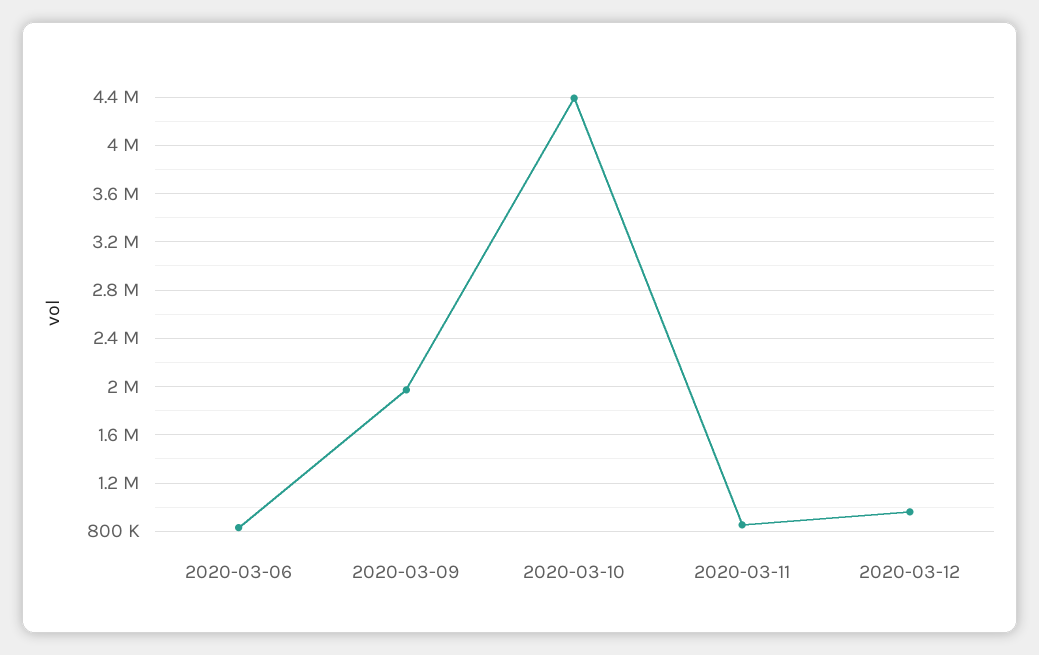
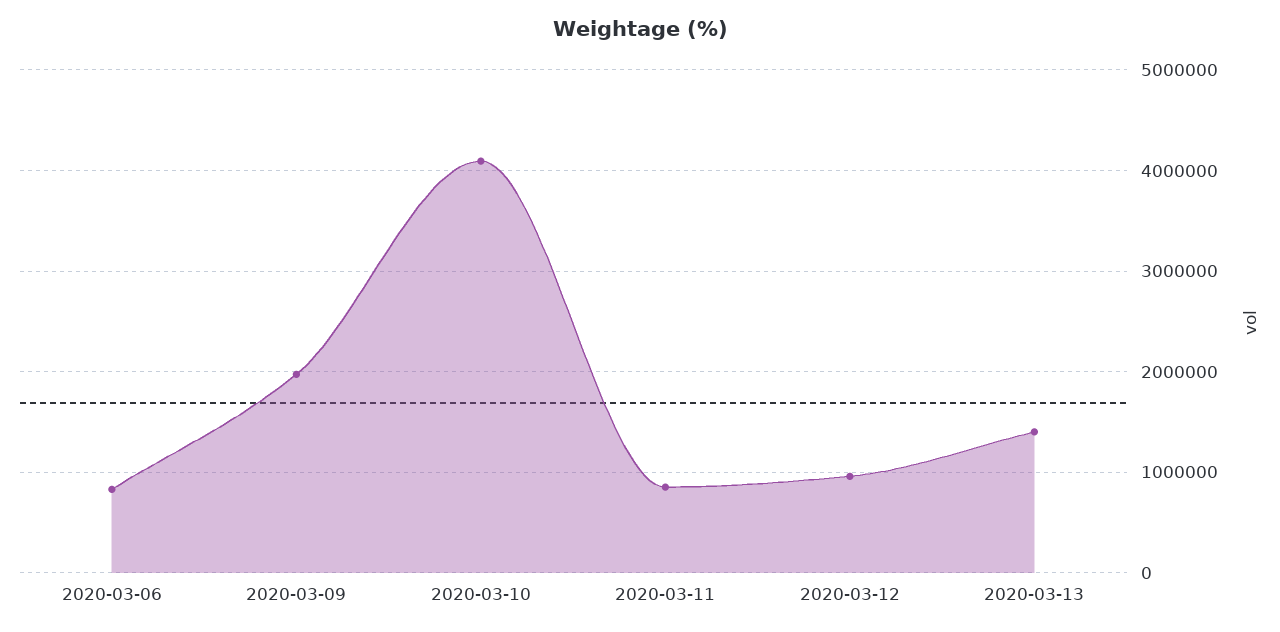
2020-03-10: 4400000 -> 4100000
2020-03-13: none -> 1400000

